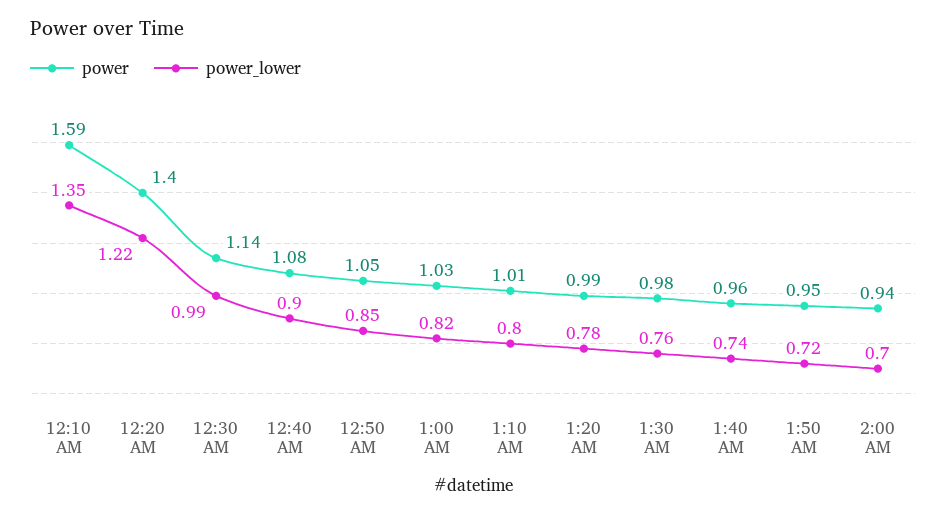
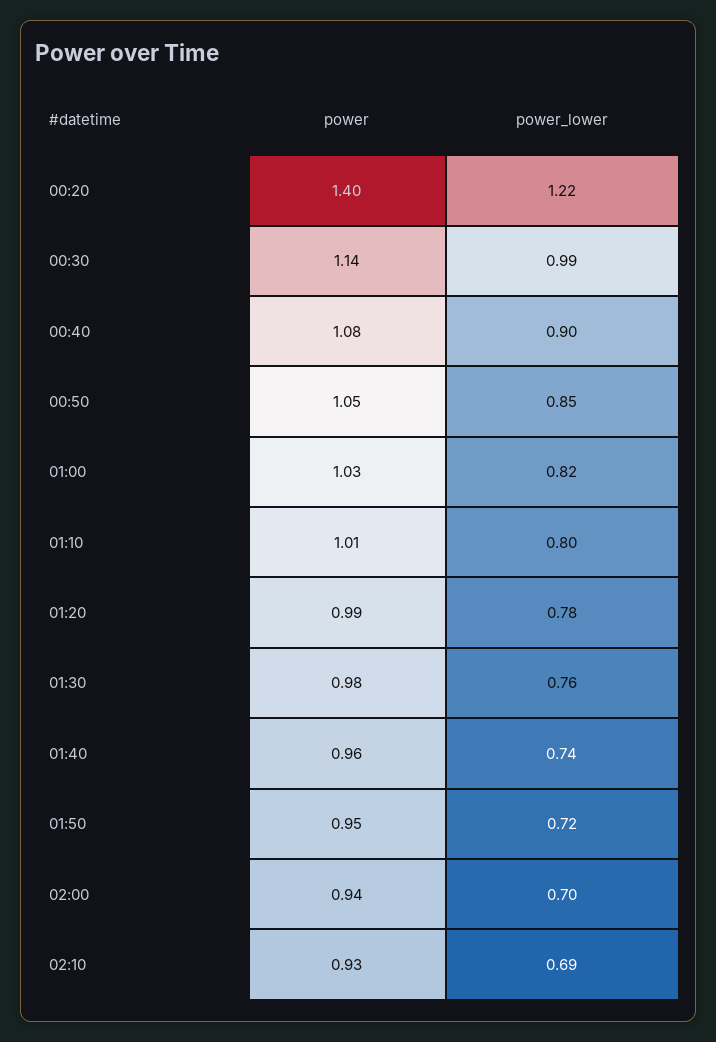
power, 12:10 AM: 1.59 -> none
power_lower, 12:10 AM: 1.35 -> none
power, 02:10: none -> 0.93
power_lower, 02:10: none -> 0.69

